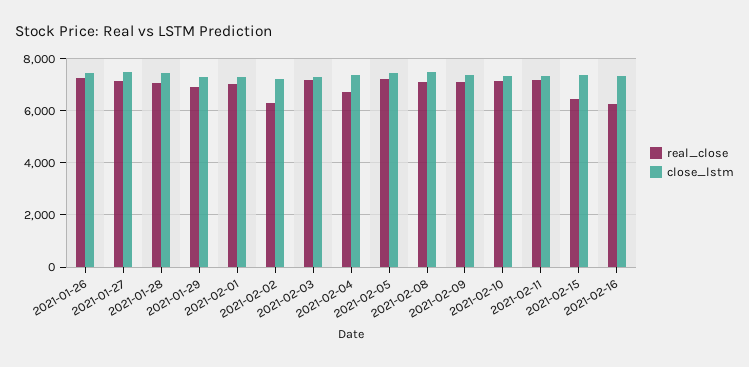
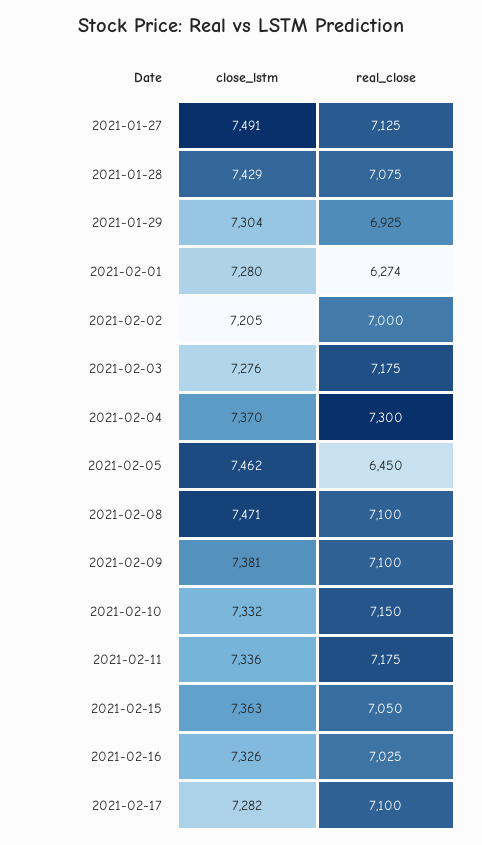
real_close, 2021-01-26: 7250 -> none
close_lstm, 2021-01-26: 7500 -> none
real_close, 2021-02-01: 7000 -> 6274
real_close, 2021-02-02: 6250 -> 7000
real_close, 2021-02-04: 6750 -> 7300
real_close, 2021-02-05: 7250 -> 6450
real_close, 2021-02-15: 6500 -> 7050
real_close, 2021-02-16: 6250 -> 7025
close_lstm, 2021-02-17: none -> 7282
real_close, 2021-02-17: none -> 7100

